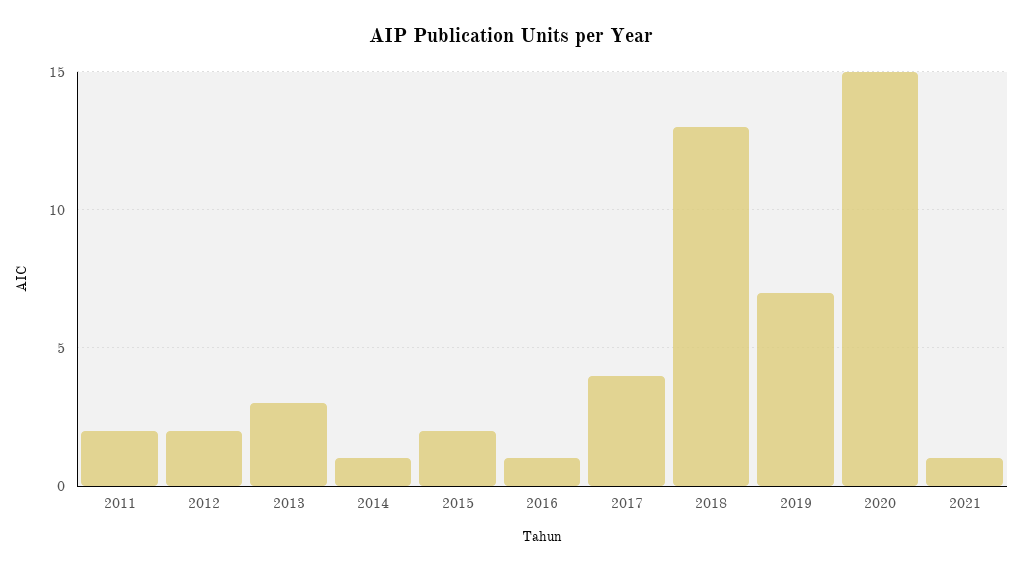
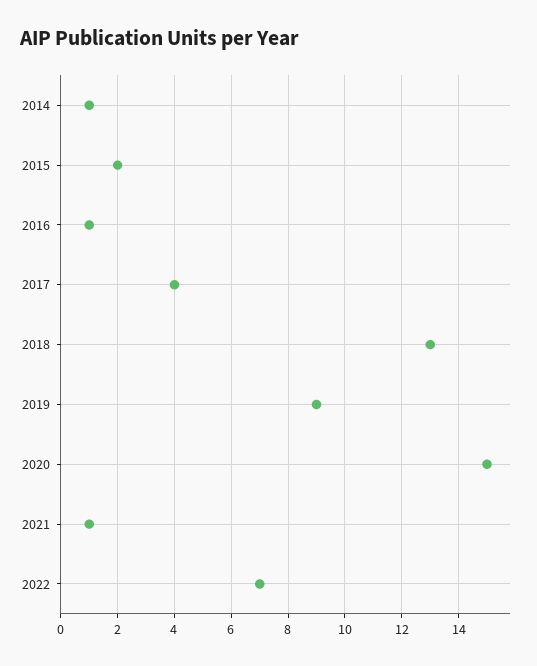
2011: 2 -> none
2012: 2 -> none
2013: 3 -> none
2019: 7 -> 9
2022: none -> 7

